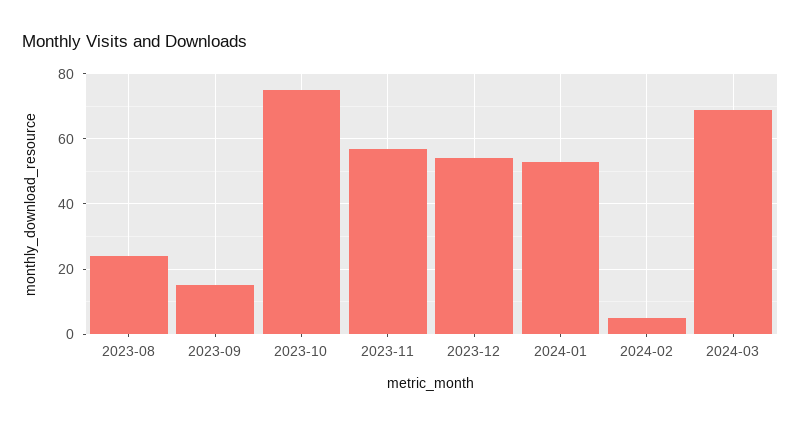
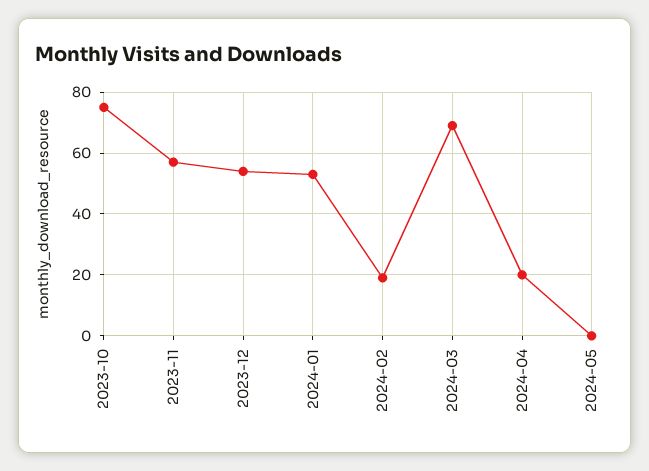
2023-08: 25 -> none
2023-09: 15 -> none
2024-02: 5 -> 20
2024-04: none -> 20
2024-05: none -> 0

